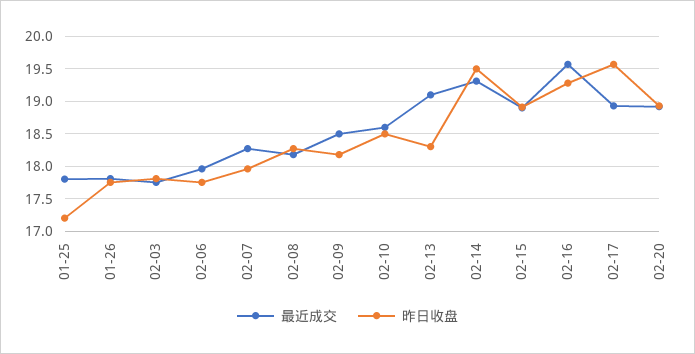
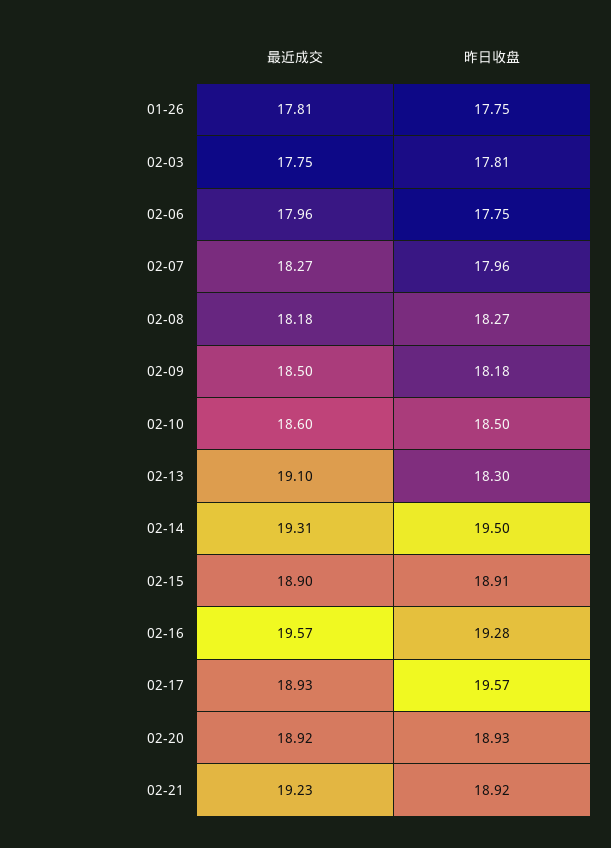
最近成交, 01-25: 17.8 -> none
昨日收盘, 01-25: 17.2 -> none
最近成交, 02-21: none -> 19.23
昨日收盘, 02-21: none -> 18.92

